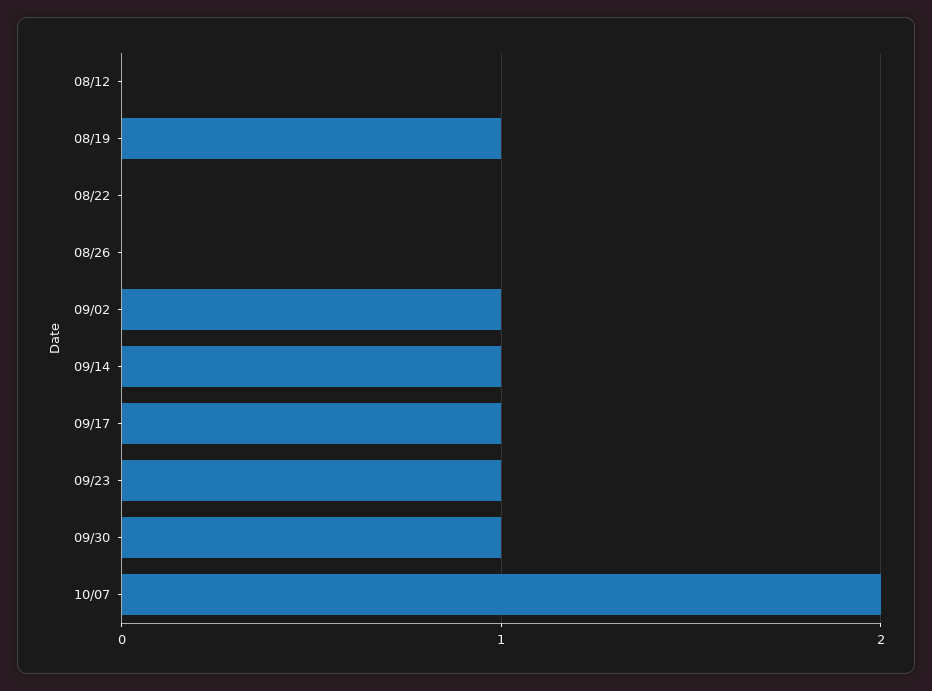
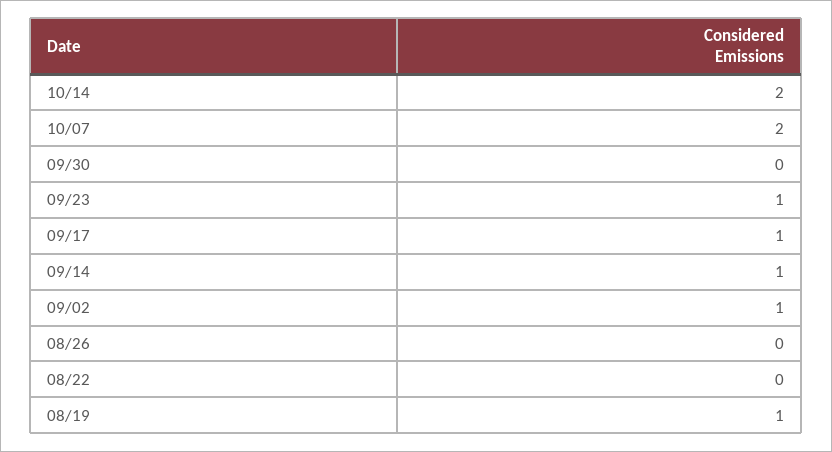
08/12: 0 -> none
09/30: 1 -> 0
10/14: none -> 2

